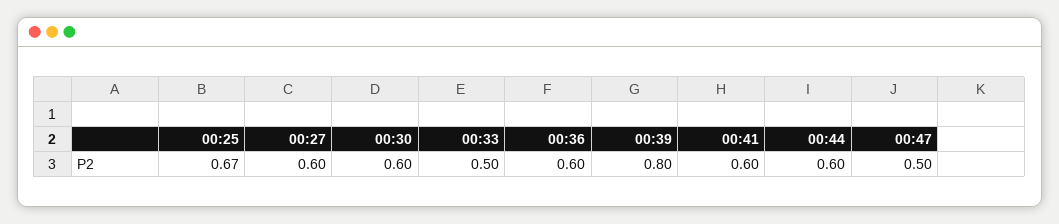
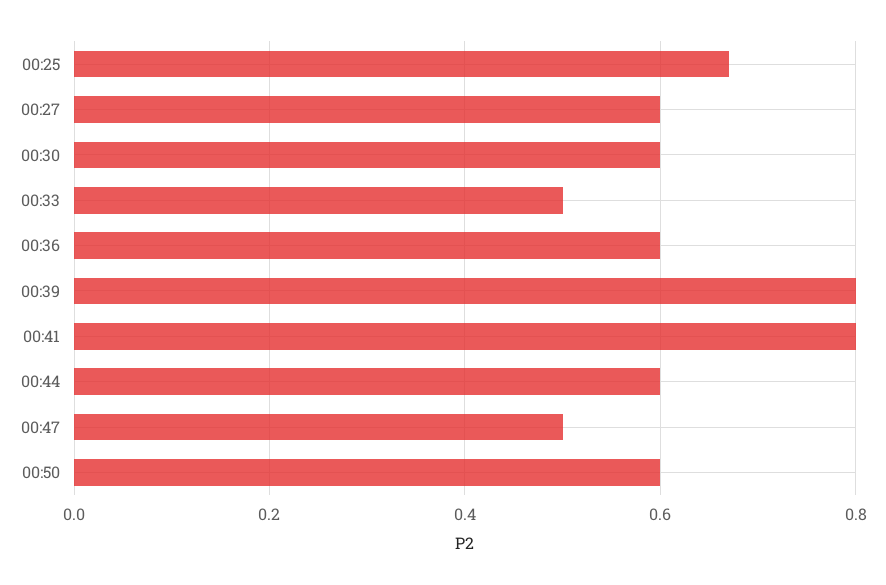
00:41: 0.6 -> 0.8
00:50: none -> 0.6

